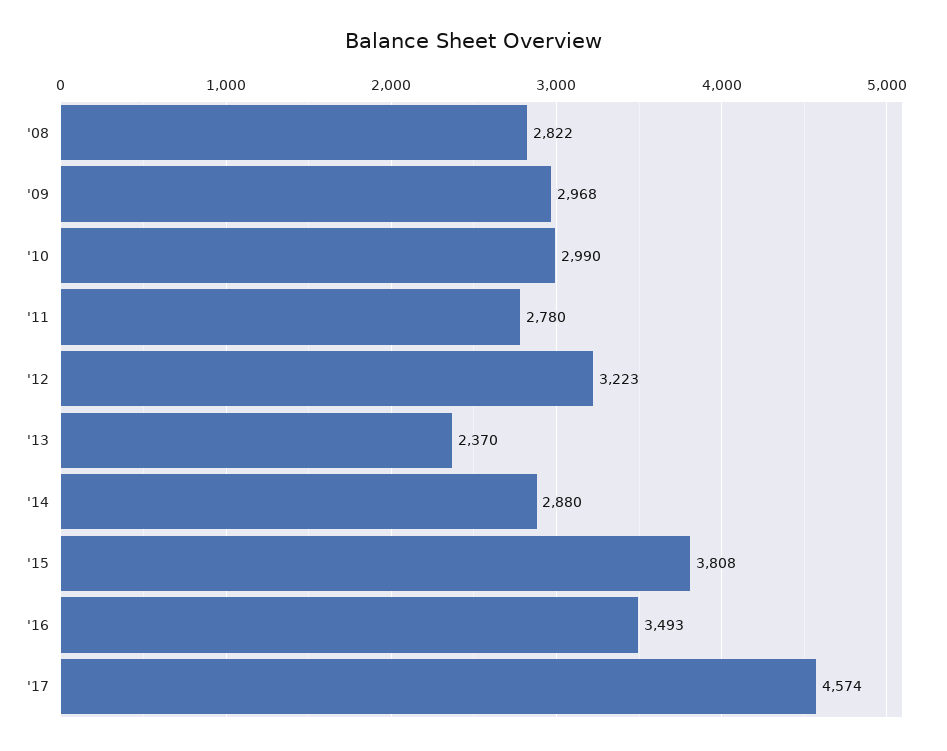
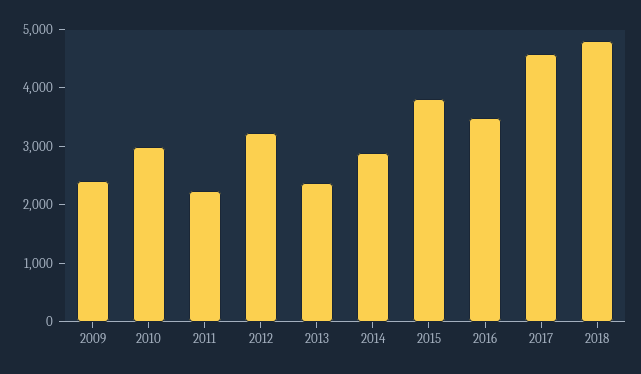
'08: 2822 -> none
'09: 2968 -> 2400
'11: 2780 -> 2200
2018: none -> 4800

